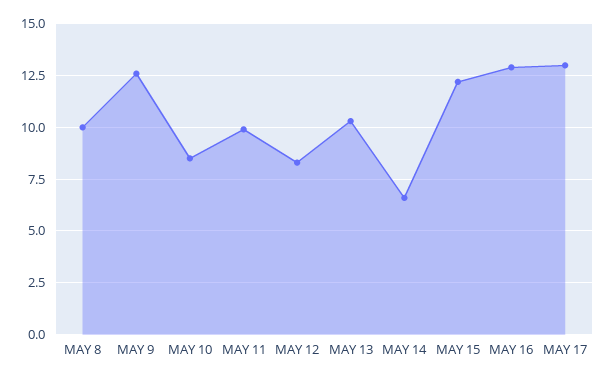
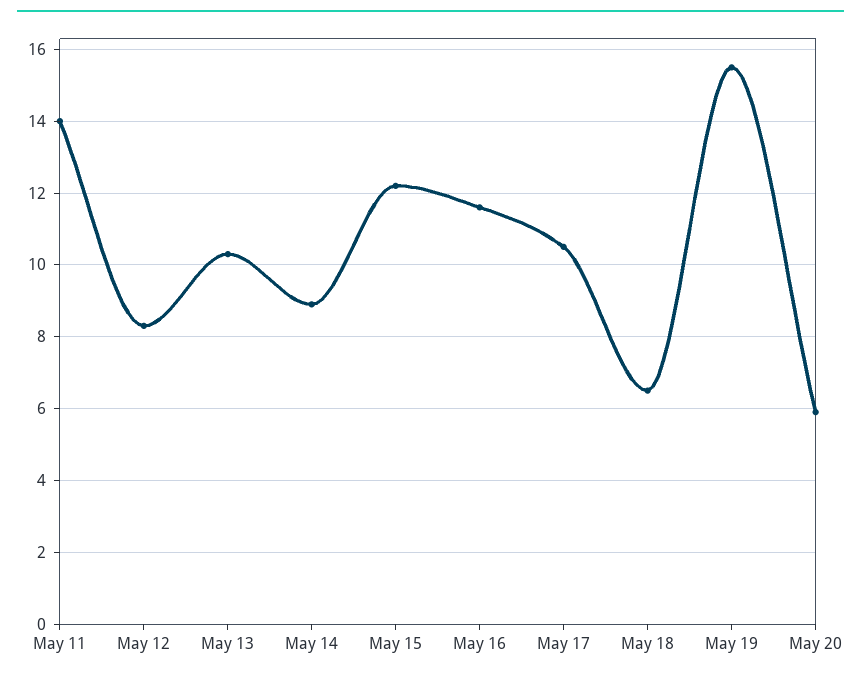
MAY 8: 10 -> none
MAY 9: 12.5 -> none
MAY 10: 8.5 -> none
MAY 11: 10 -> 14
MAY 14: 6.5 -> 9
MAY 16: 13 -> 11.5
MAY 17: 13 -> 10.5
May 18: none -> 6.5
May 19: none -> 15.5
May 20: none -> 6

